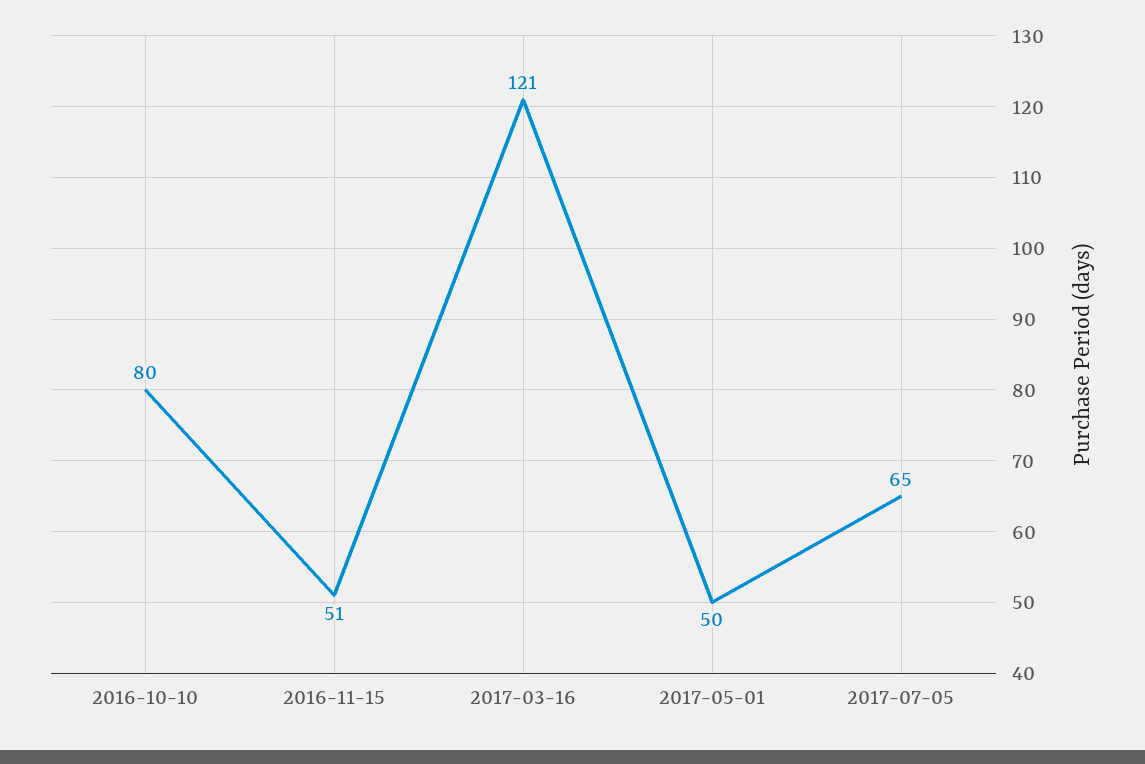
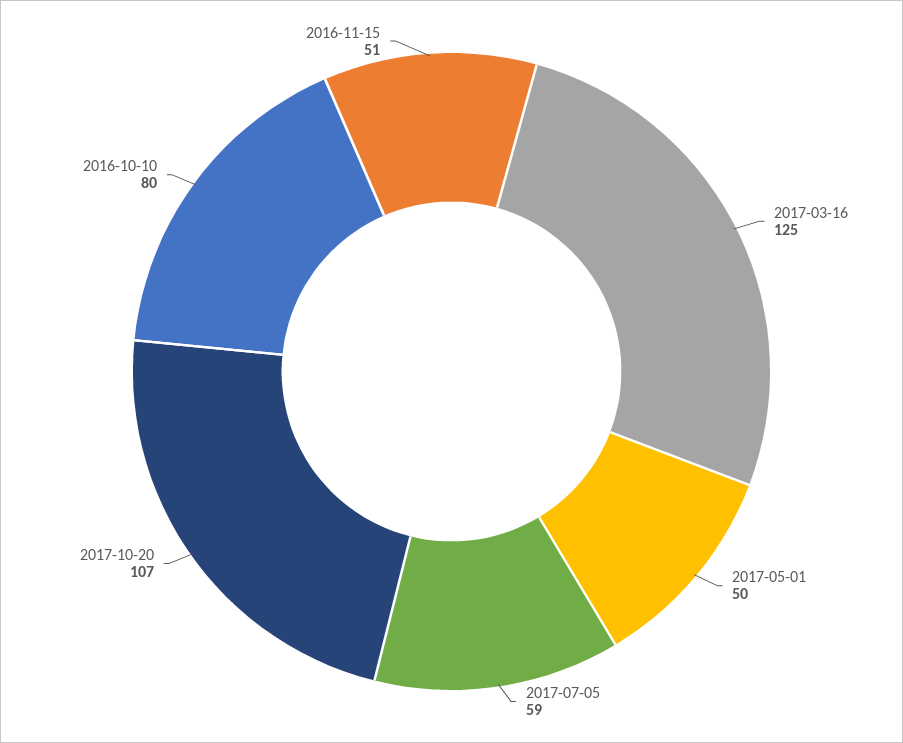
2017-03-16: 121 -> 125
2017-07-05: 65 -> 59
2017-10-20: none -> 107

